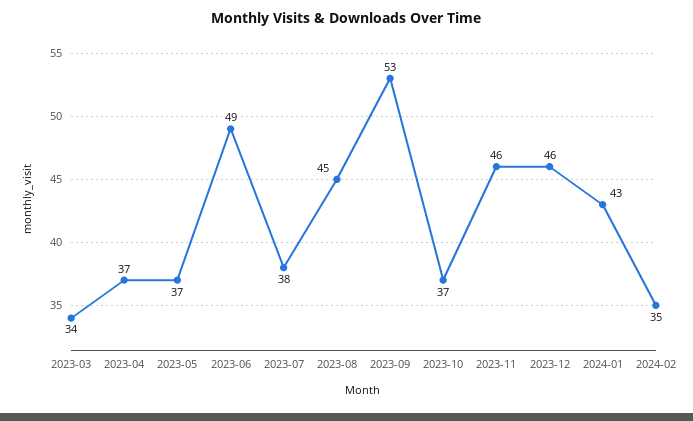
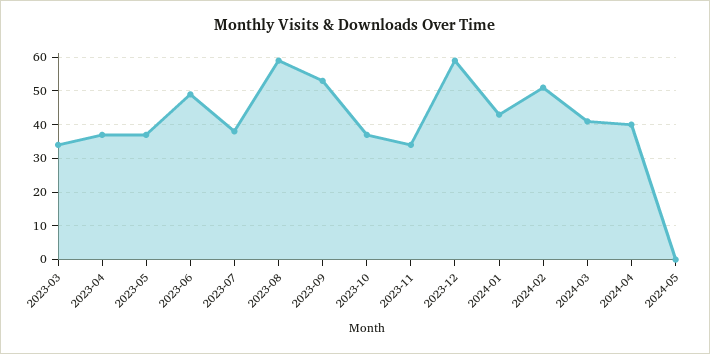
2023-08: 45 -> 60
2023-11: 46 -> 35
2023-12: 46 -> 60
2024-02: 35 -> 50
2024-03: none -> 40
2024-04: none -> 40
2024-05: none -> 0

